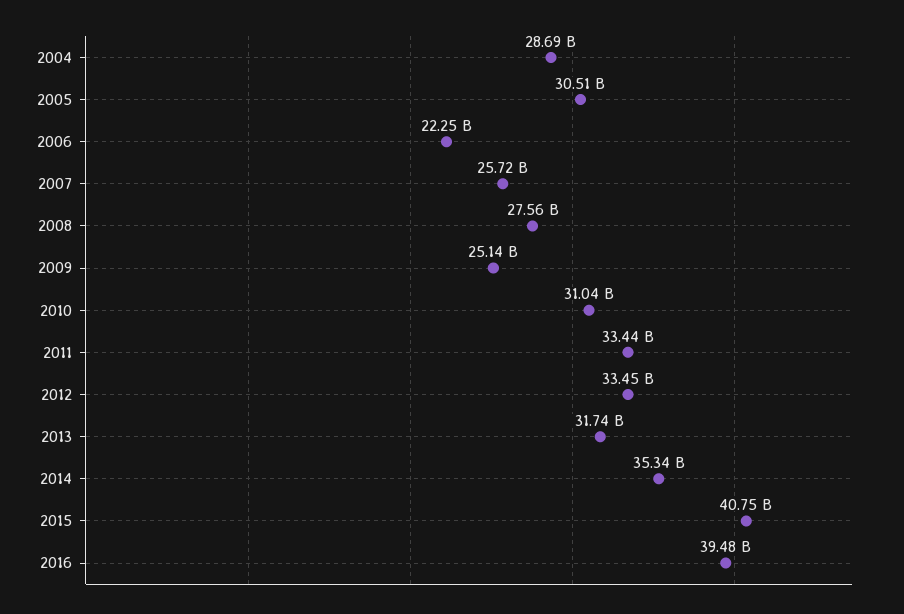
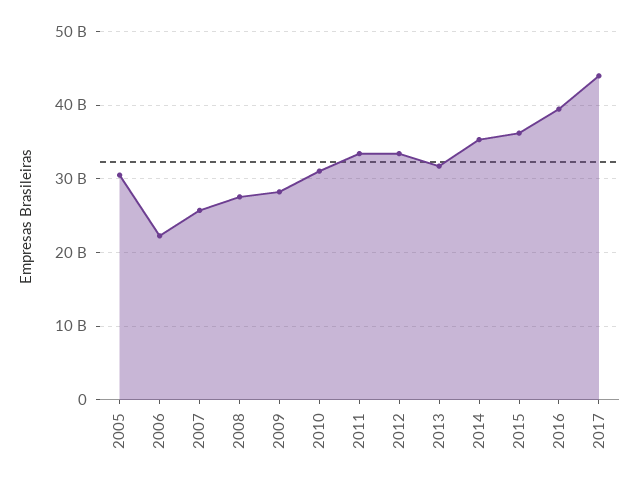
2004: 28690000000 -> none
2009: 25140000000 -> 28000000000
2015: 40750000000 -> 36000000000
2017: none -> 44000000000

